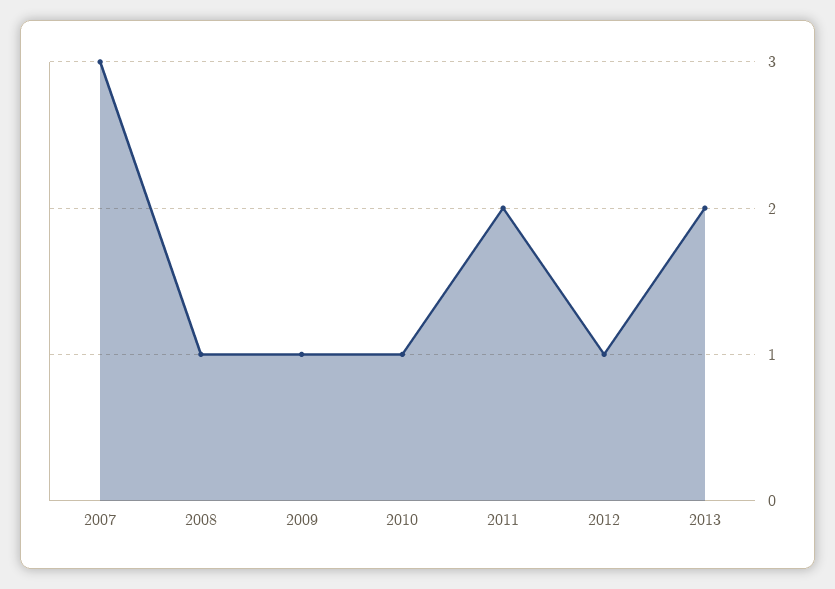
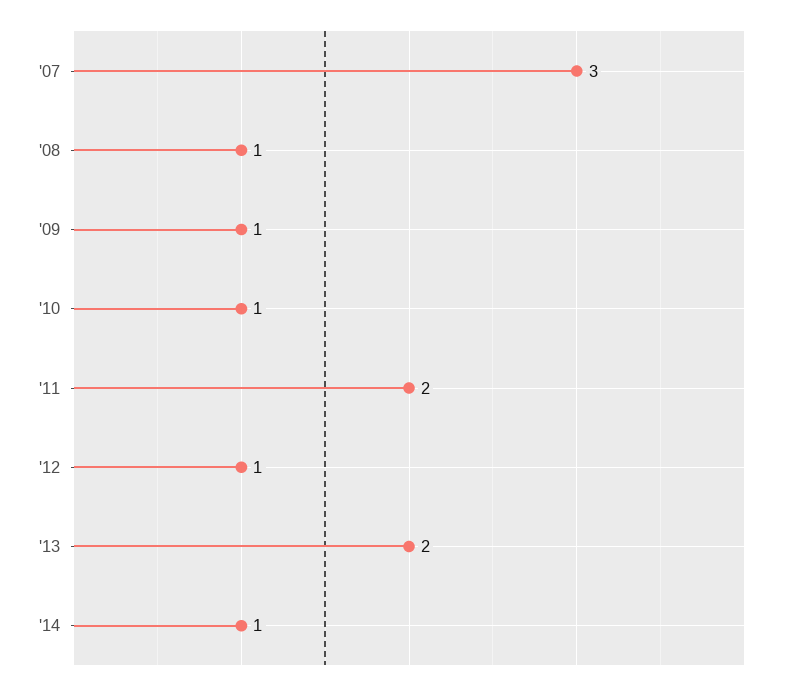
'14: none -> 1

